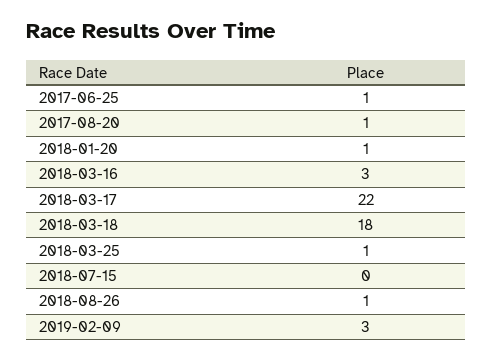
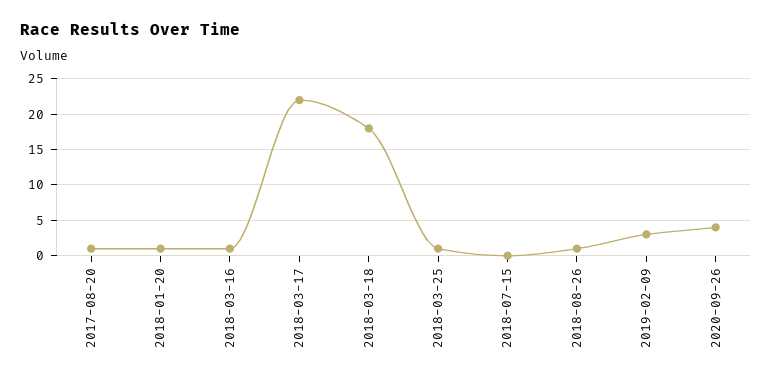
2017-06-25: 1 -> none
2018-03-16: 3 -> 1
2020-09-26: none -> 4

